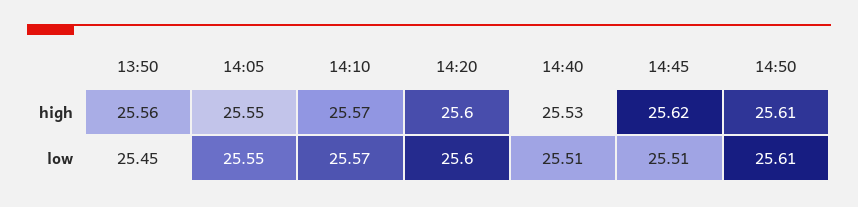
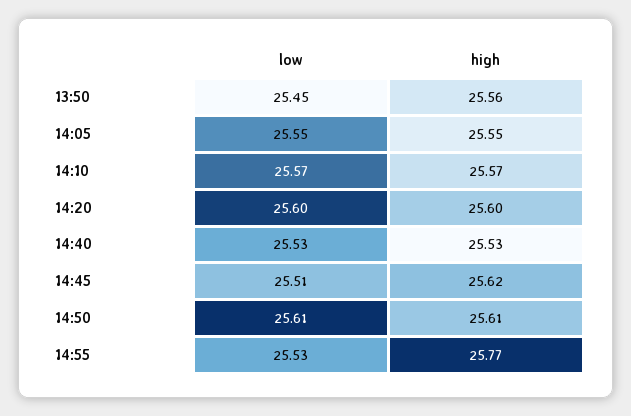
14:40, low: 25.51 -> 25.53
14:55, low: none -> 25.53
14:55, high: none -> 25.77

